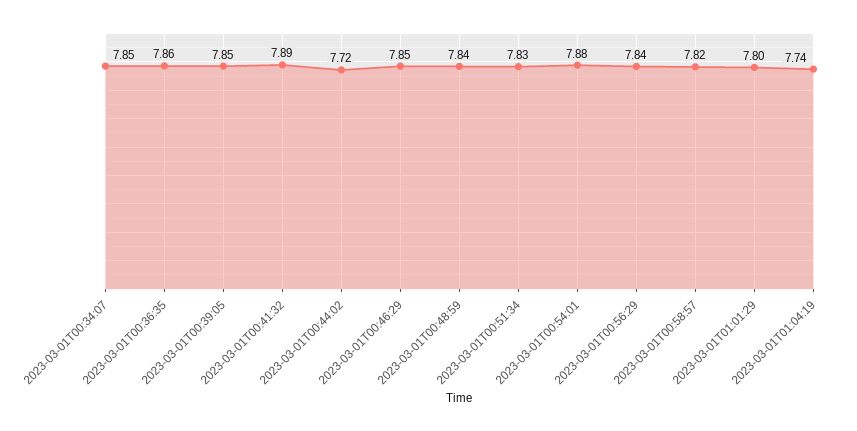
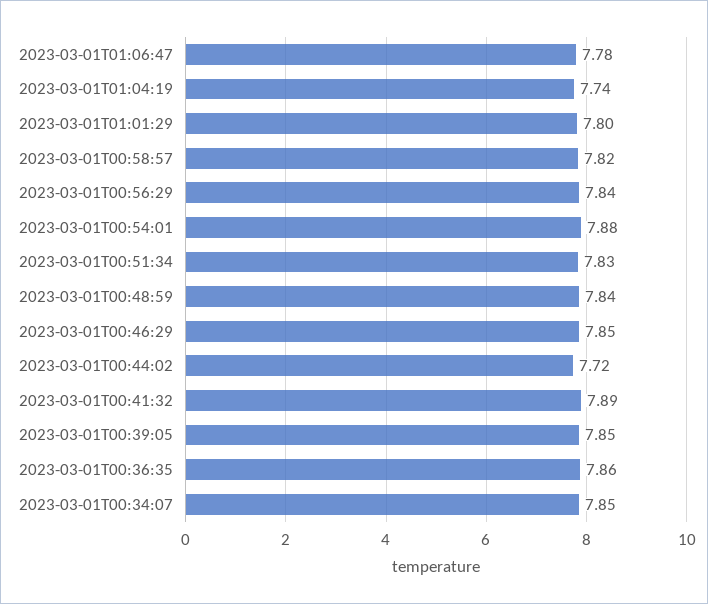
2023-03-01T01:06:47: none -> 7.78

